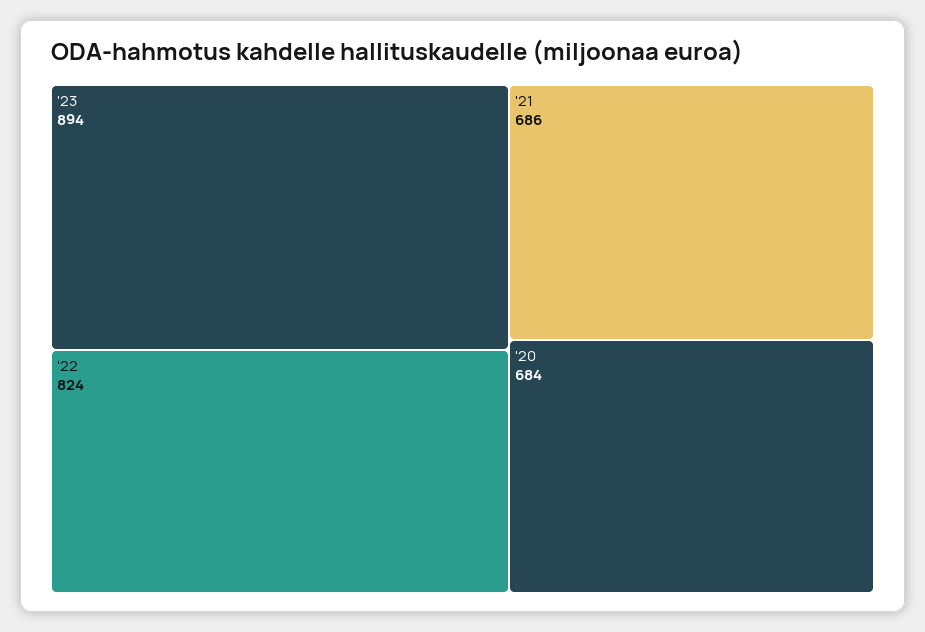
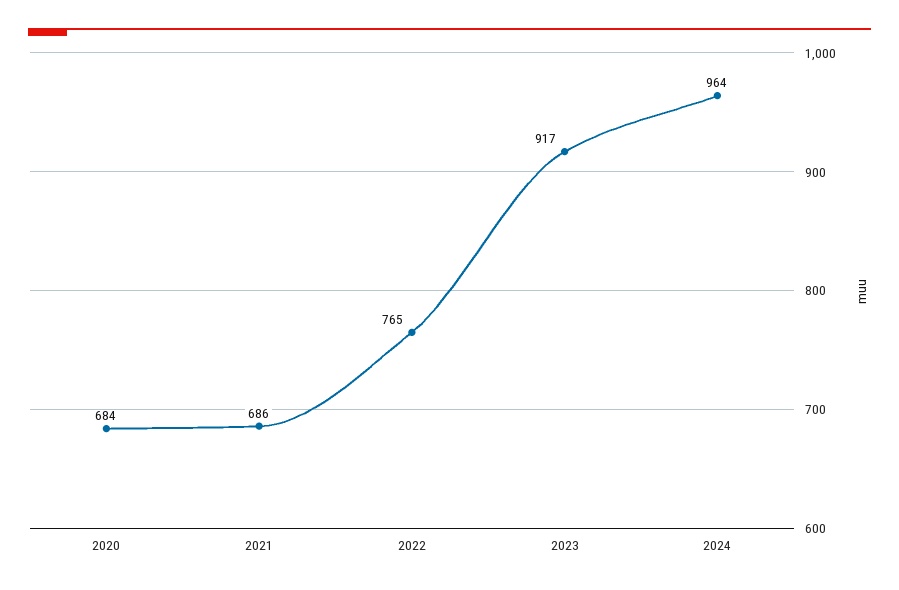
'23: 894 -> 917
'22: 824 -> 765
2024: none -> 964

